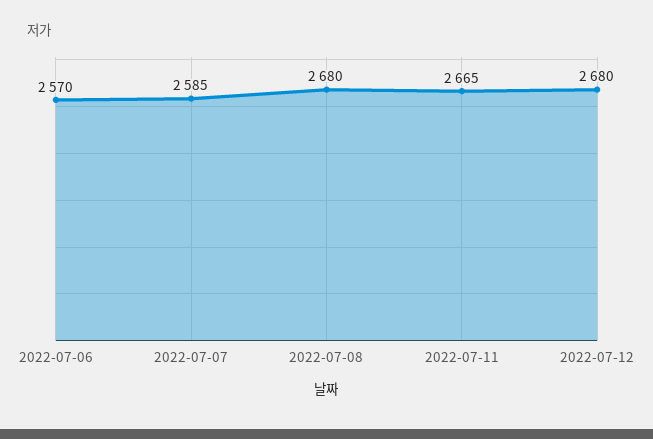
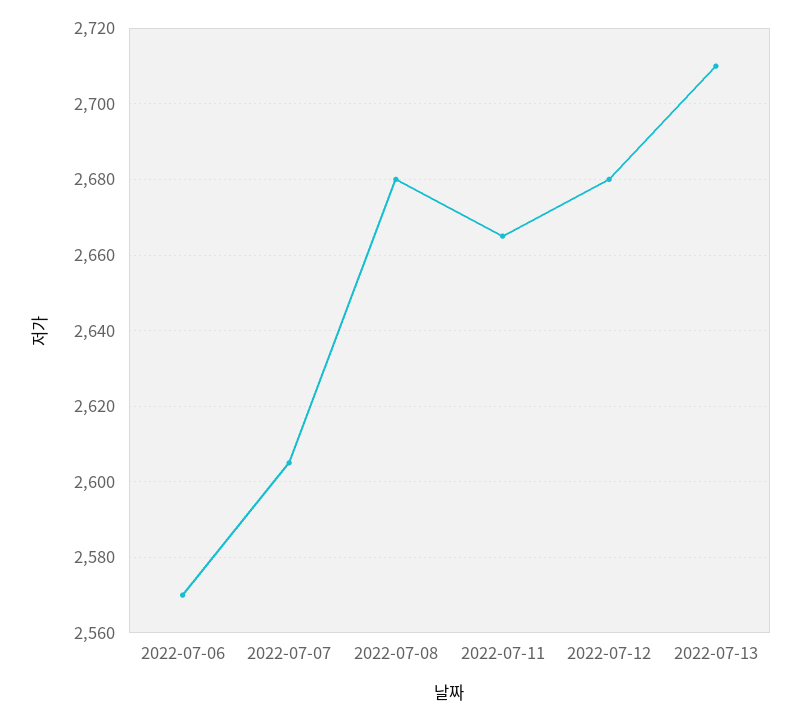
2022-07-07: 2585 -> 2605
2022-07-13: none -> 2710

